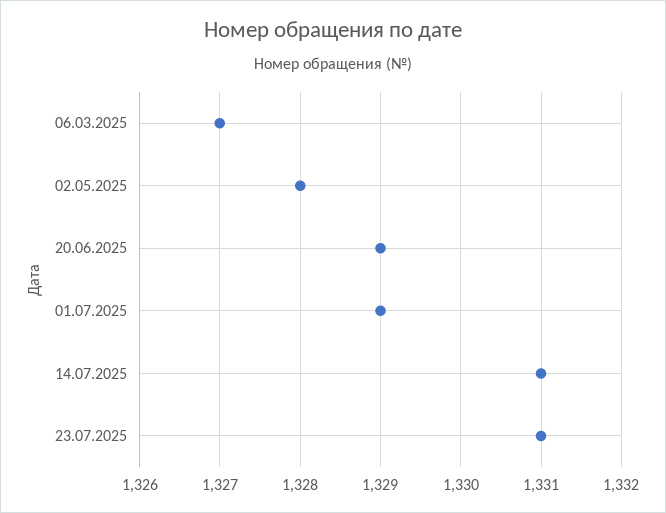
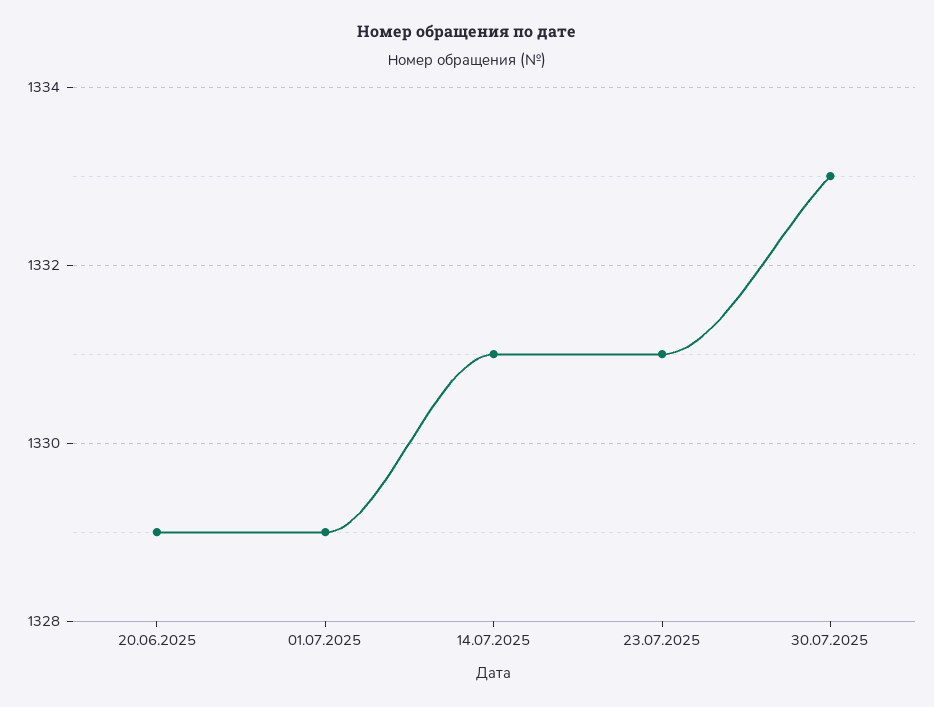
06.03.2025: 1327 -> none
02.05.2025: 1328 -> none
30.07.2025: none -> 1333

